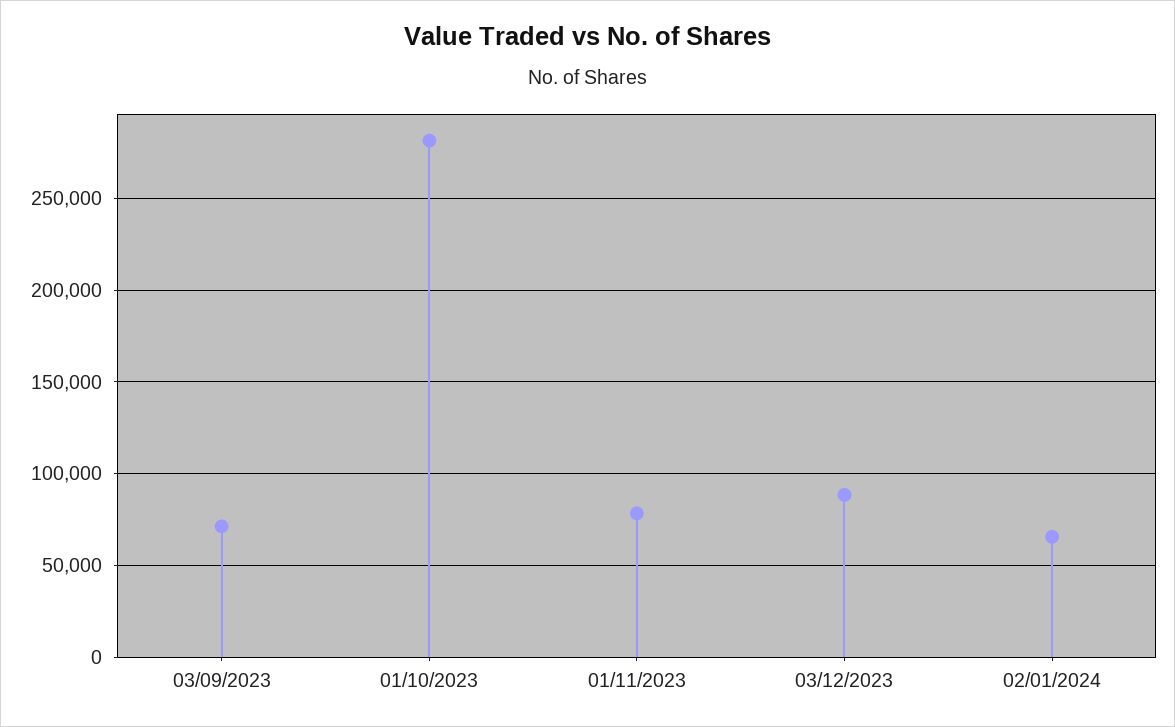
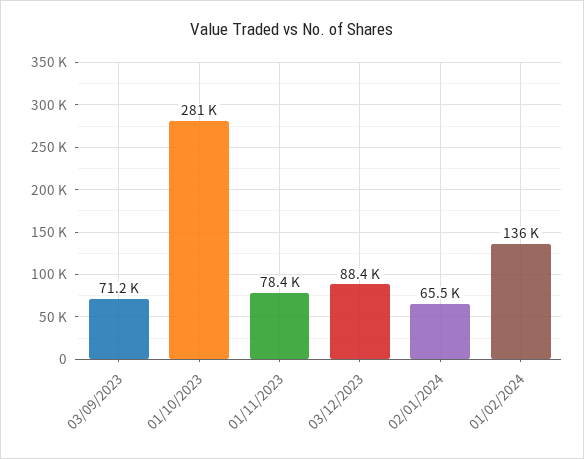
01/02/2024: none -> 136000

